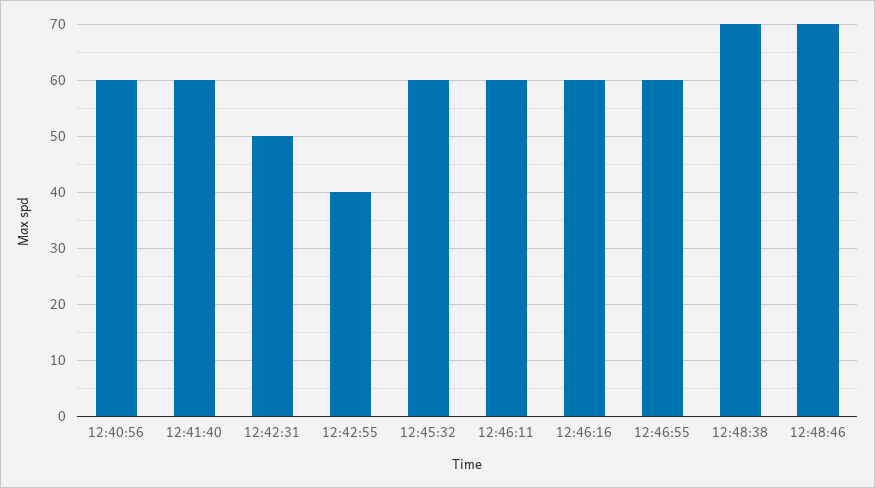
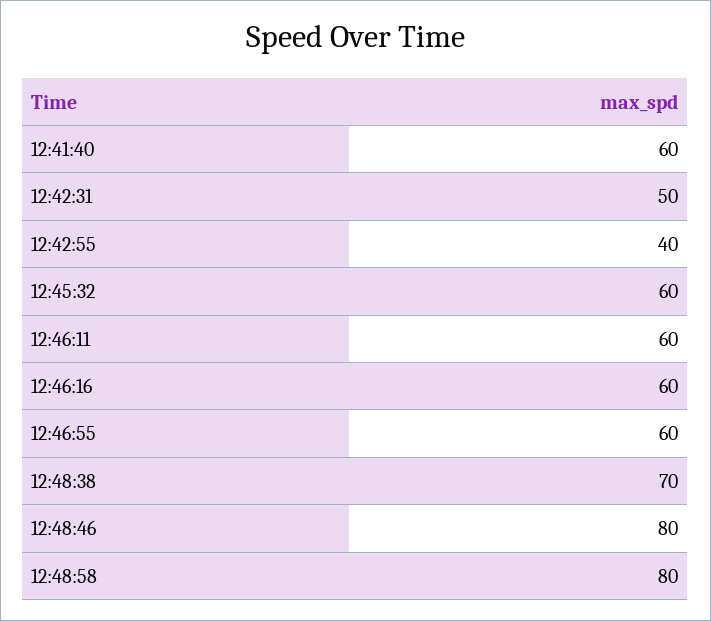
12:40:56: 60 -> none
12:48:46: 70 -> 80
12:48:58: none -> 80

